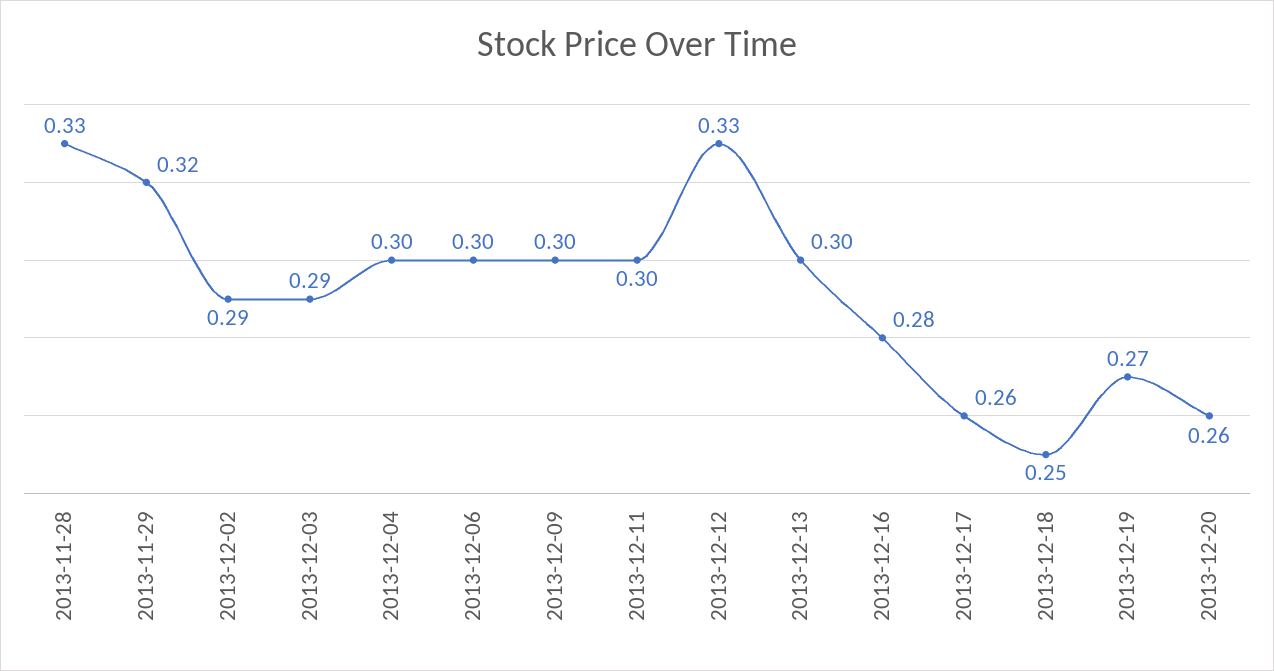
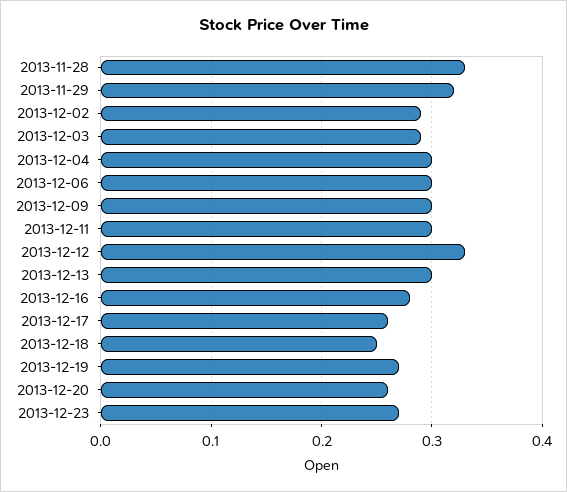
2013-12-23: none -> 0.27

